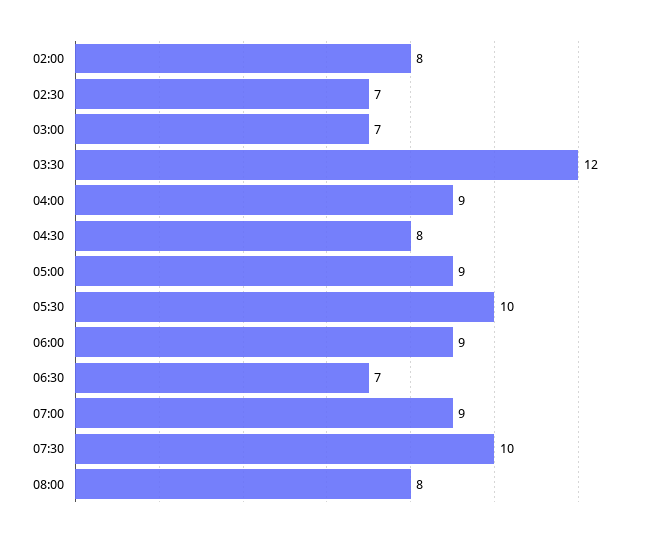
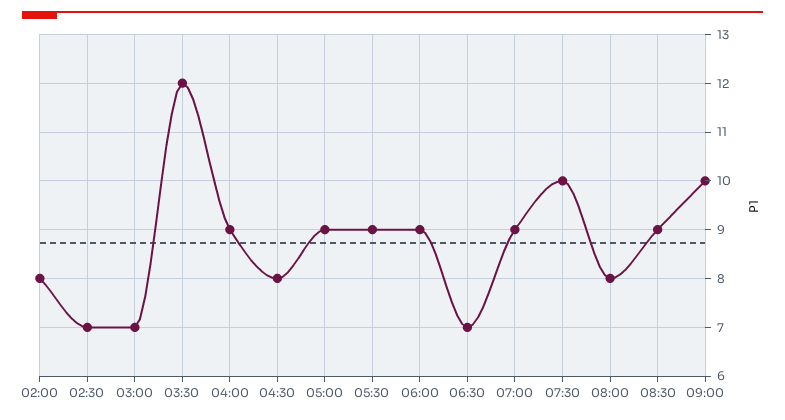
05:30: 10 -> 9
08:30: none -> 9
09:00: none -> 10

